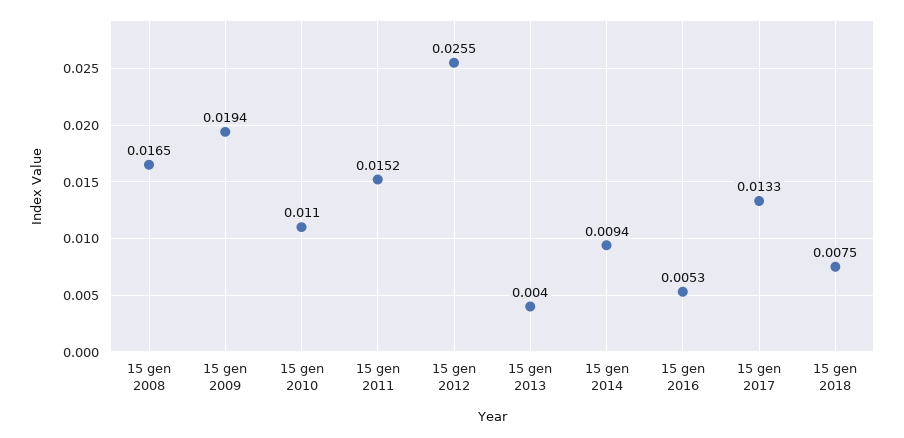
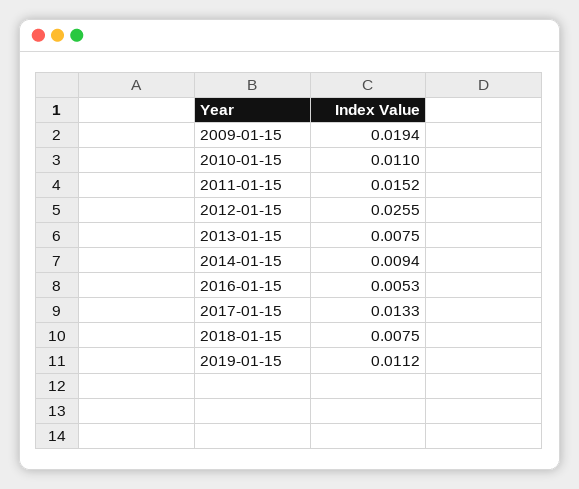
15 gen 2008: 0.0165 -> none
15 gen 2013: 0.004 -> 0.0075
2019-01-15: none -> 0.0112

